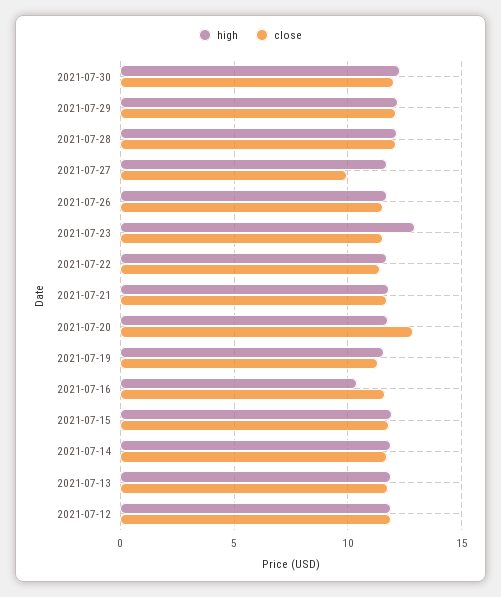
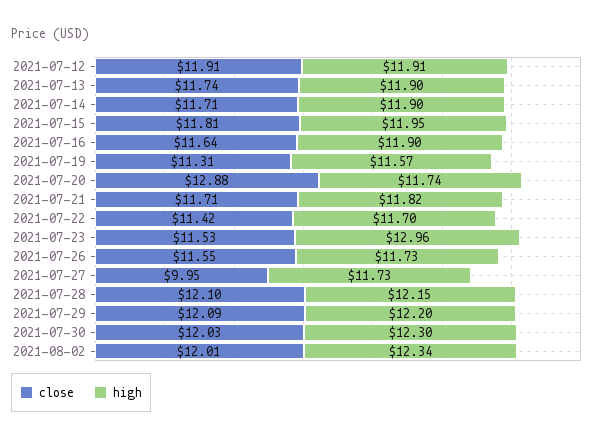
high, 2021-07-16: 10.5 -> 11.9
close, 2021-08-02: none -> 12.01
high, 2021-08-02: none -> 12.34

